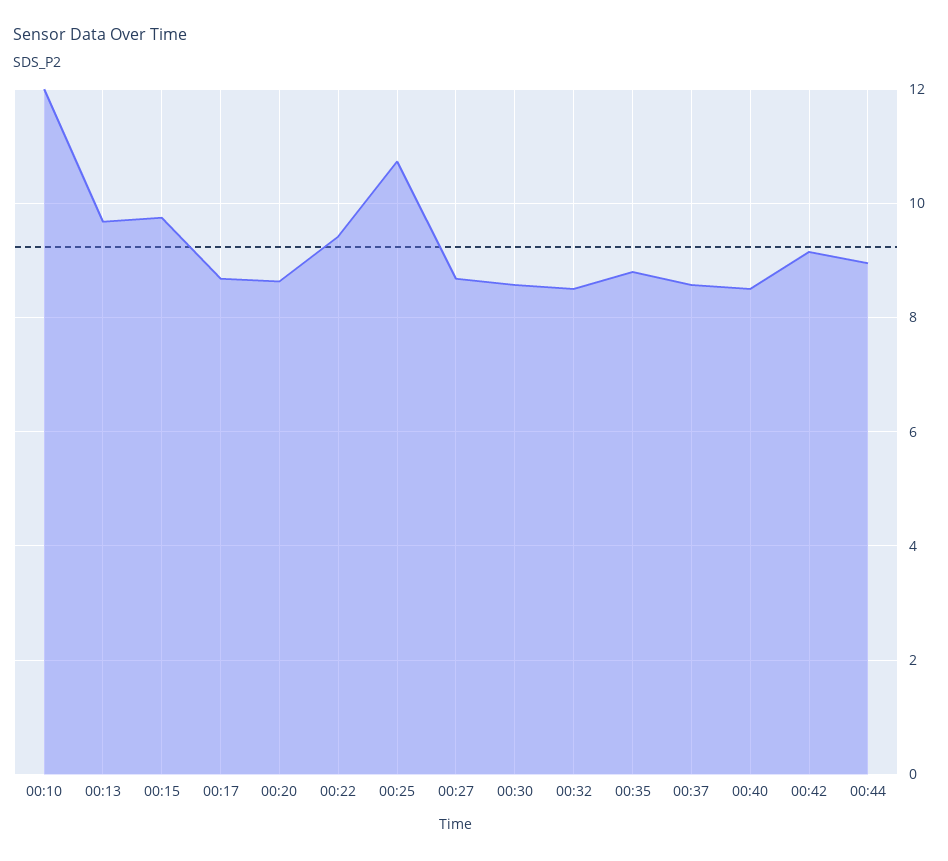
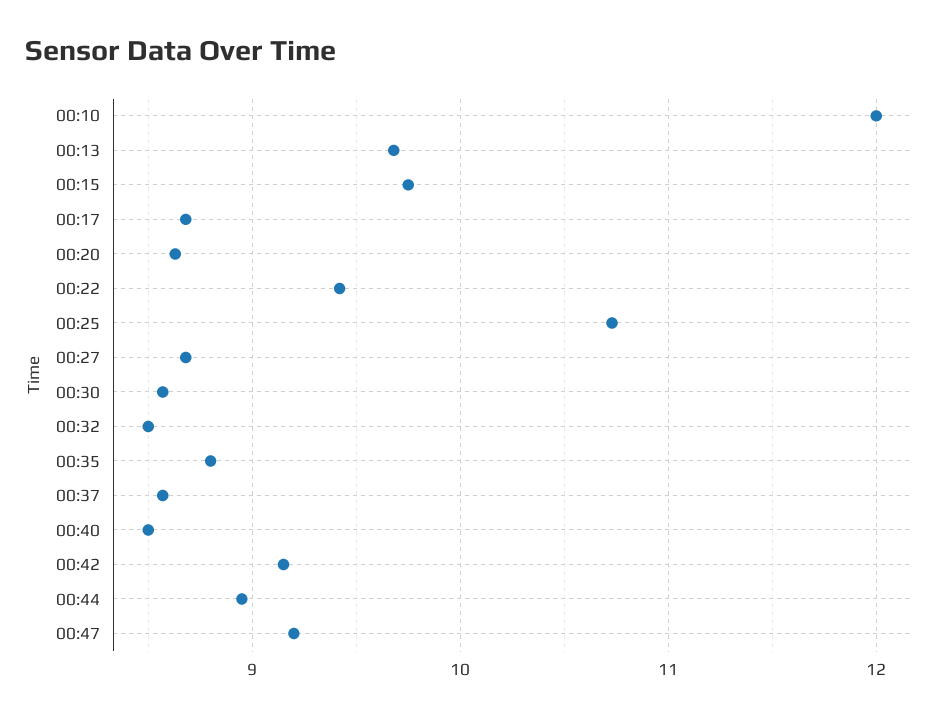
00:47: none -> 9.2

